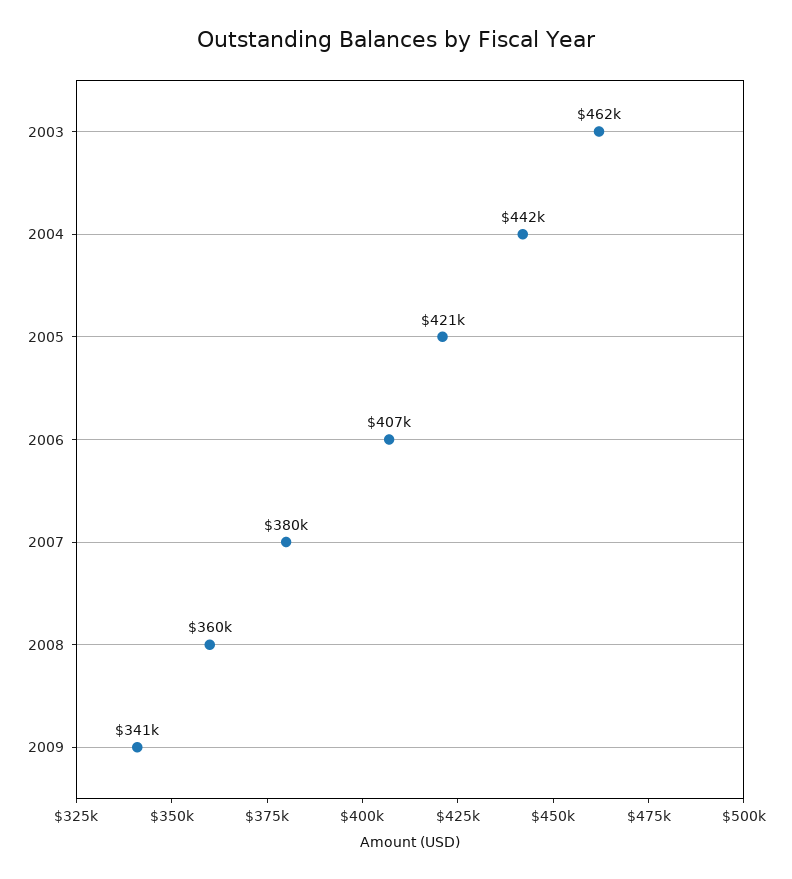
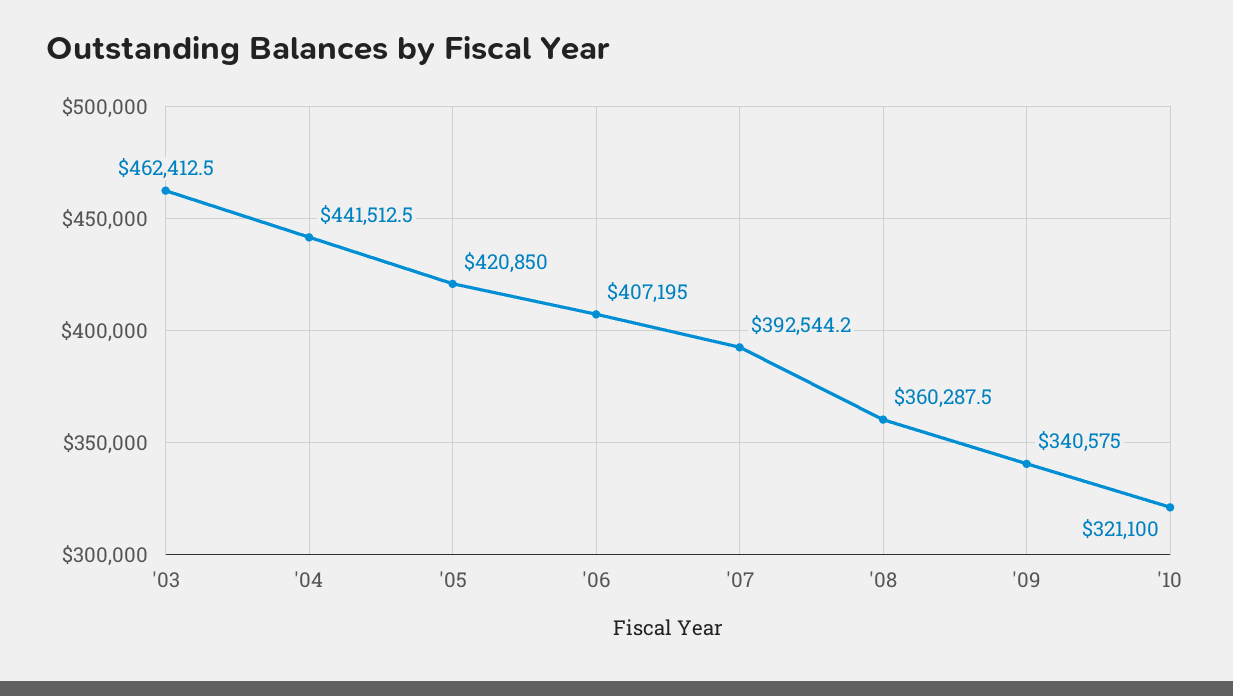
2007: 380000 -> 392544.2
'10: none -> 321100

